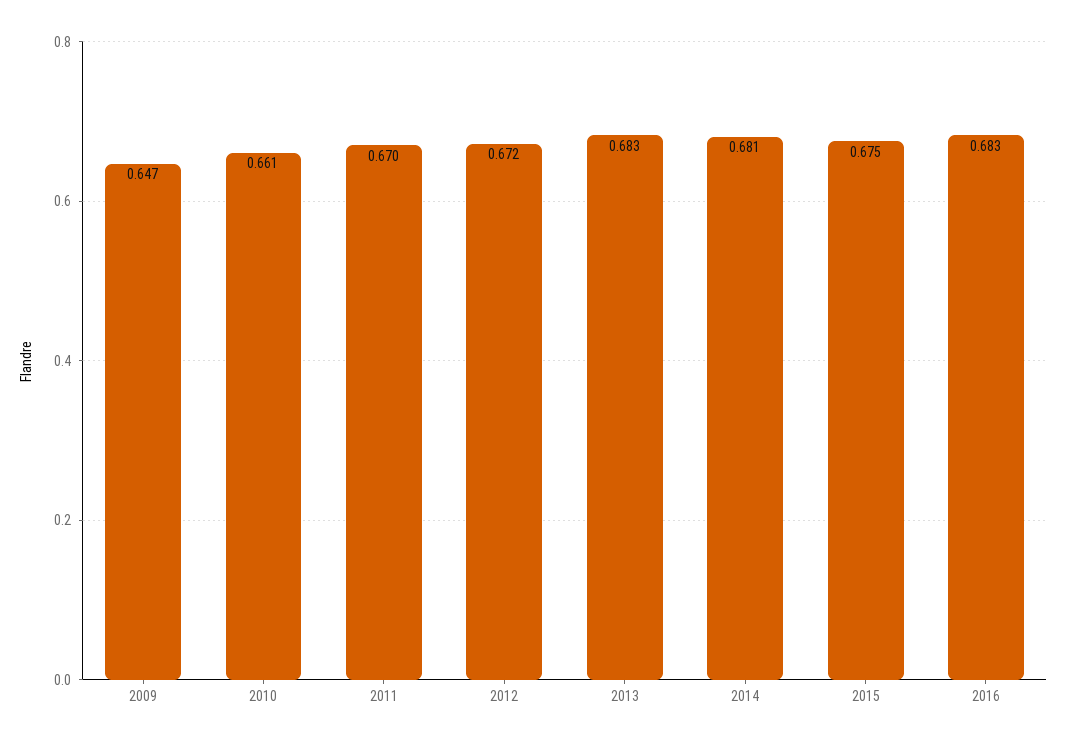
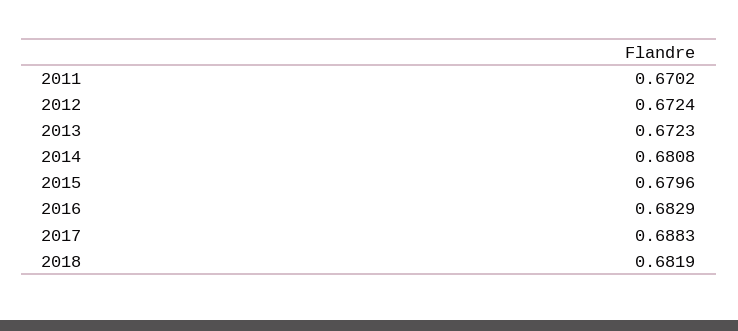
2009: 0.647 -> none
2010: 0.661 -> none
2013: 0.683 -> 0.6723
2015: 0.675 -> 0.6796
2017: none -> 0.6883
2018: none -> 0.6819

